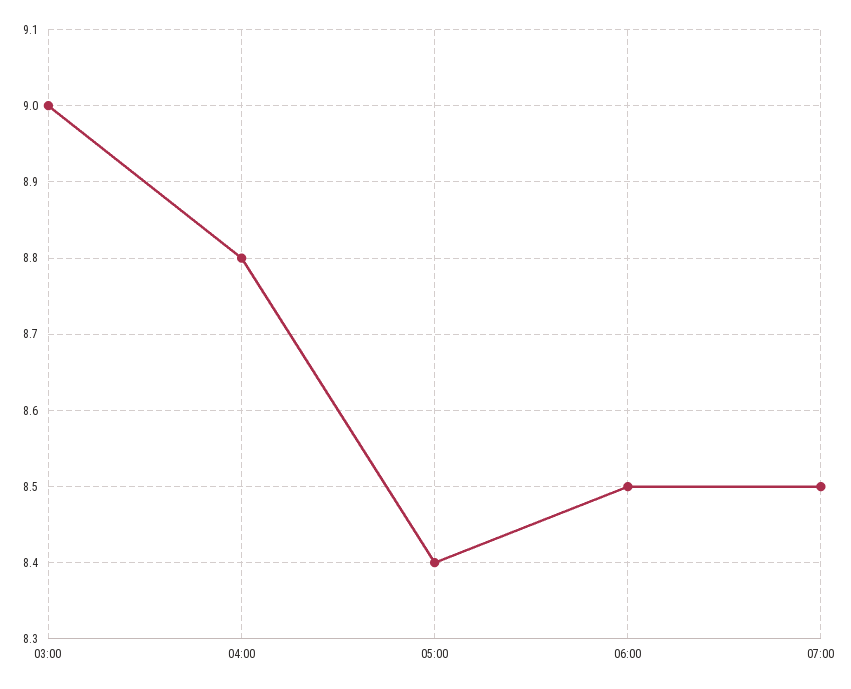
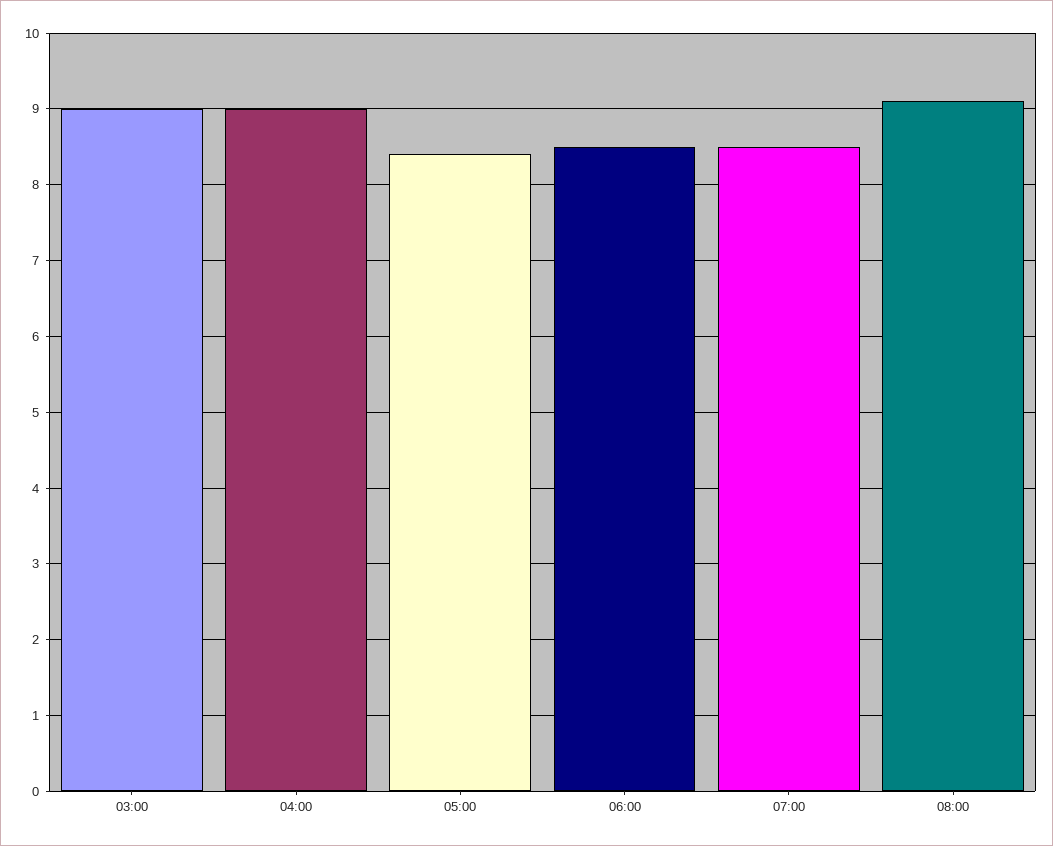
04:00: 8.8 -> 9
08:00: none -> 9.1

